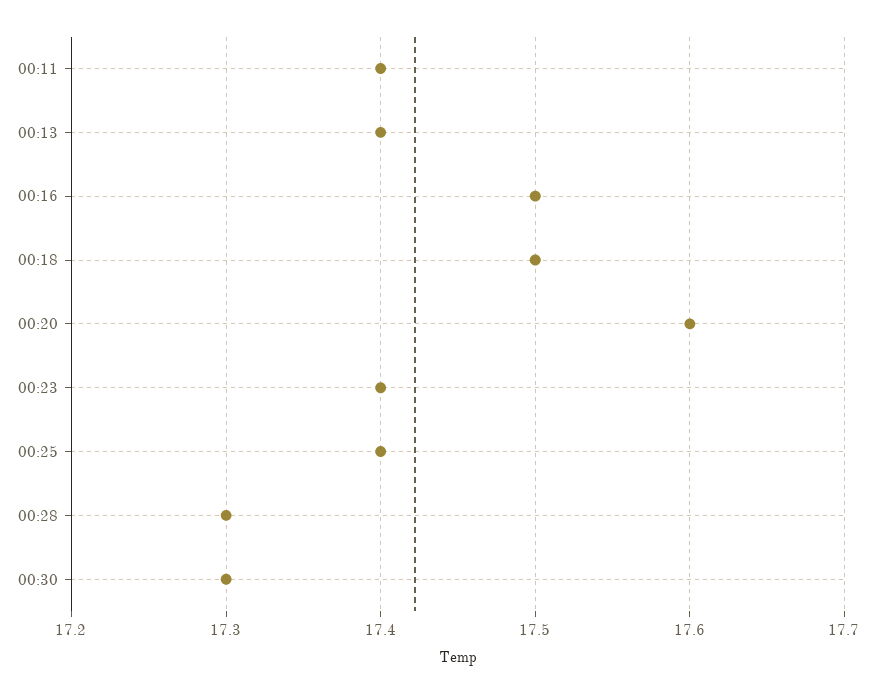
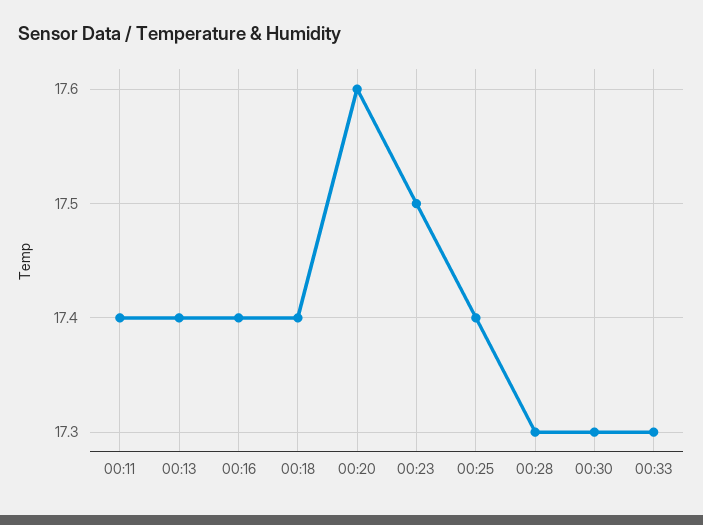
00:16: 17.5 -> 17.4
00:18: 17.5 -> 17.4
00:23: 17.4 -> 17.5
00:33: none -> 17.3

